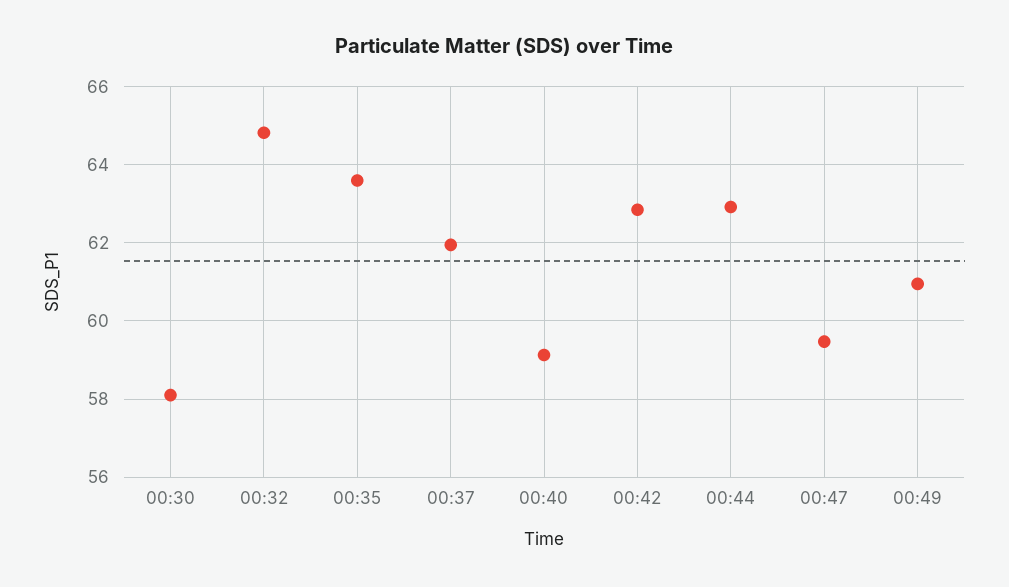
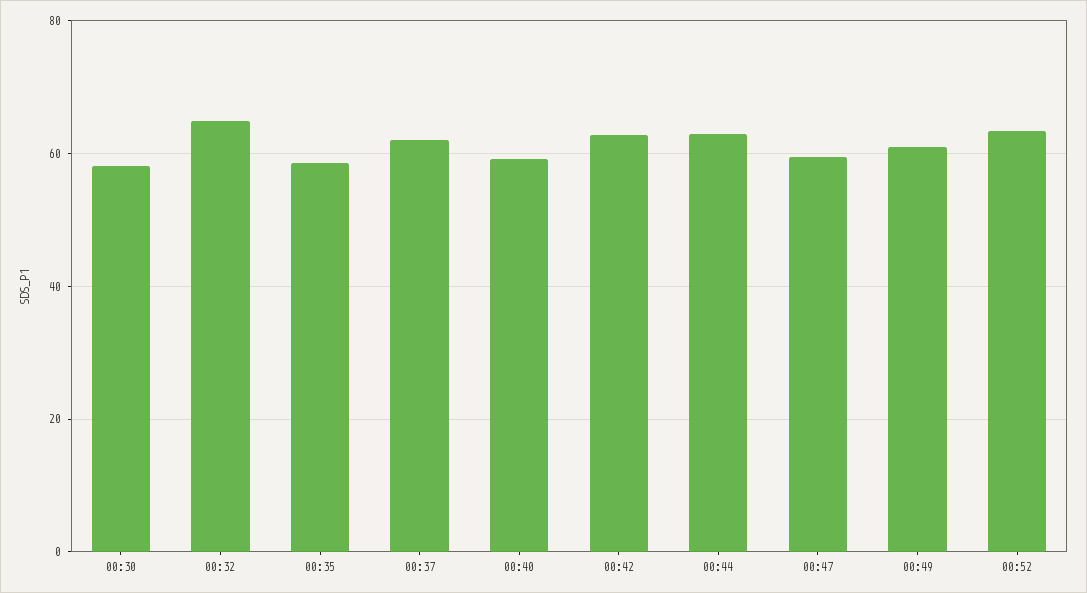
00:35: 63.6 -> 58
00:52: none -> 64

